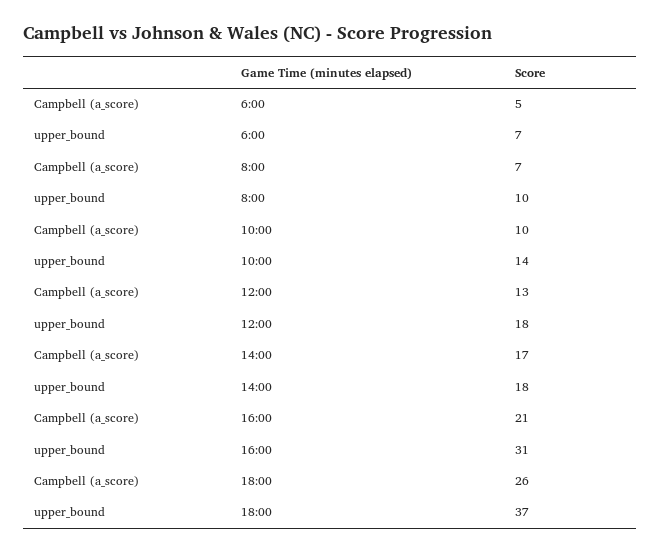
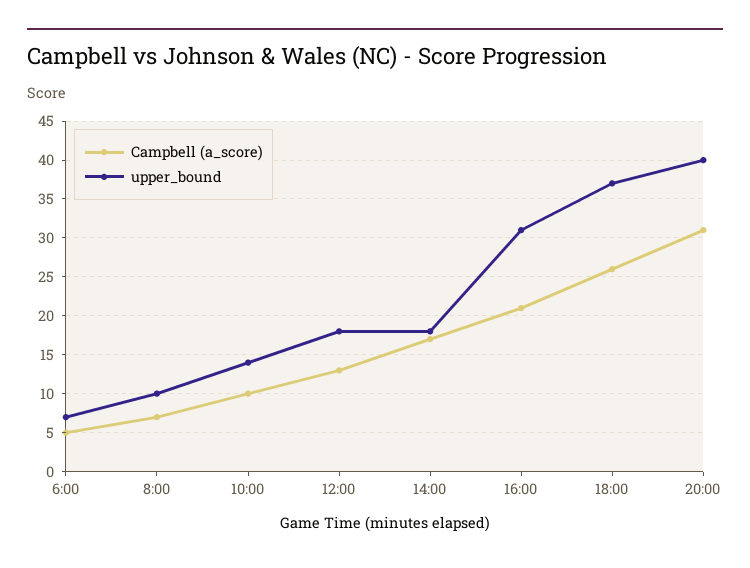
Campbell (a_score), 20:00: none -> 31
upper_bound, 20:00: none -> 40

